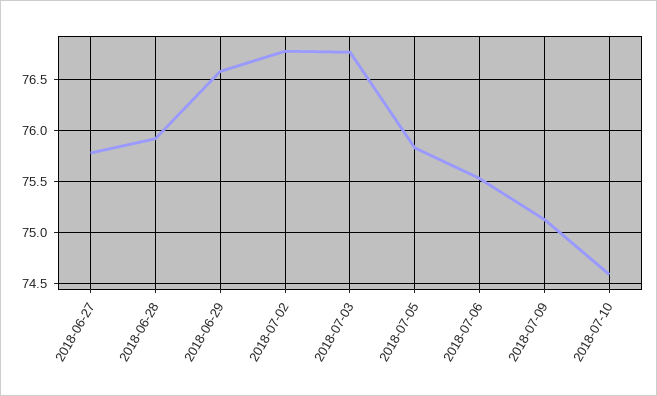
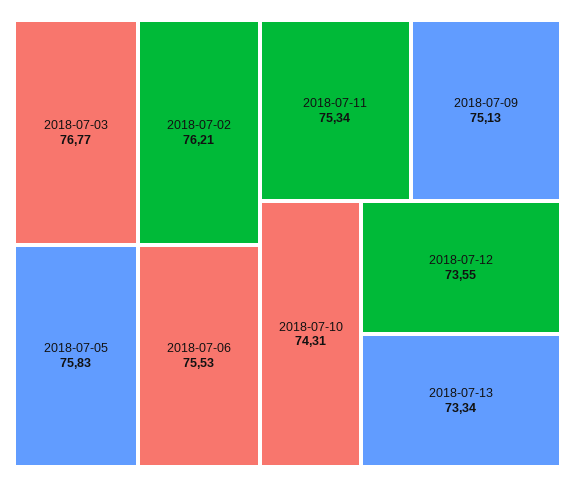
2018-06-27: 75.8 -> none
2018-06-28: 75.9 -> none
2018-06-29: 76.6 -> none
2018-07-02: 76.8 -> 76.21
2018-07-10: 74.6 -> 74.31
2018-07-11: none -> 75.34
2018-07-12: none -> 73.55
2018-07-13: none -> 73.34

